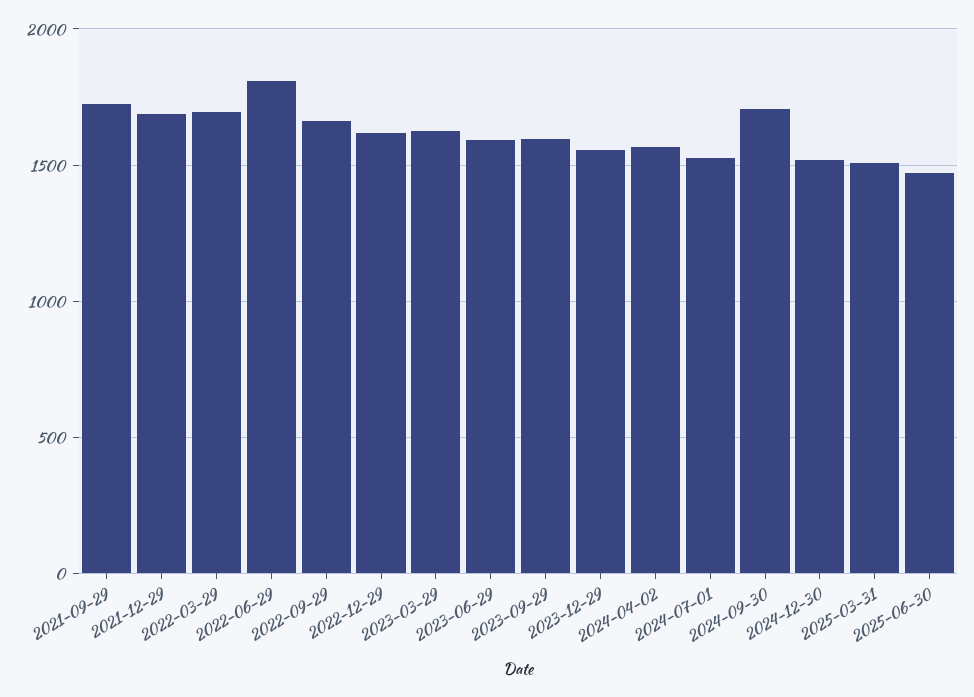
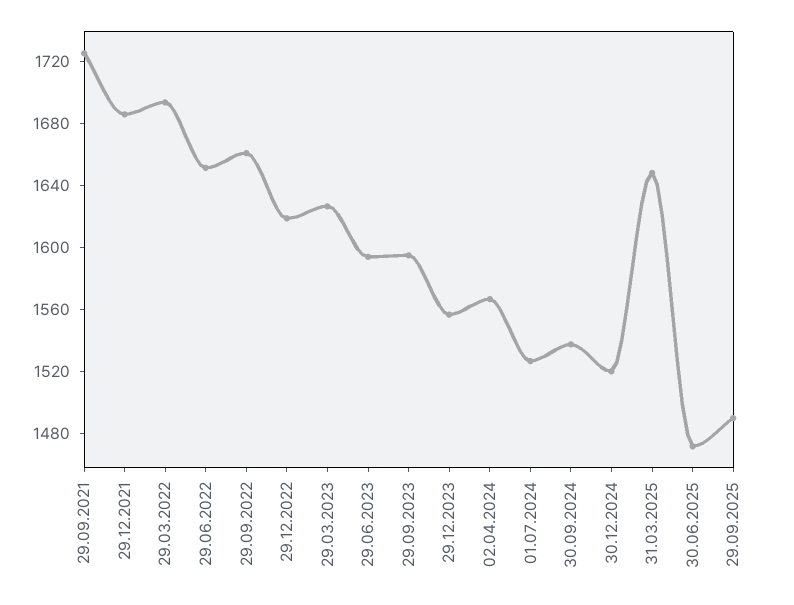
2022-06-29: 1800 -> 1650
2024-09-30: 1700 -> 1540
2025-03-31: 1500 -> 1650
29.09.2025: none -> 1490

